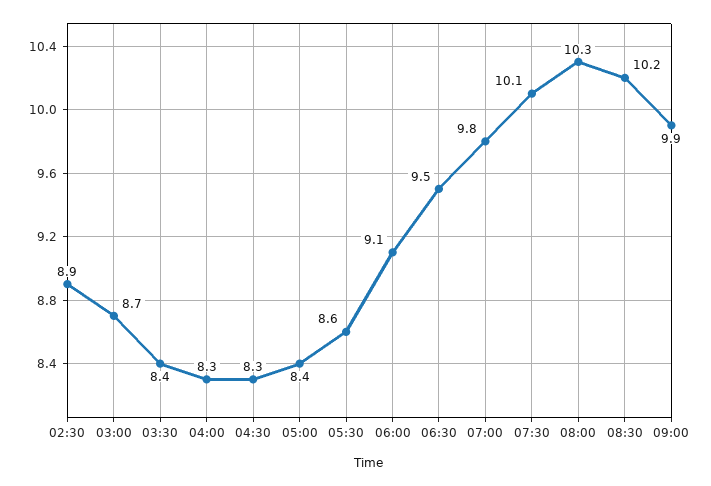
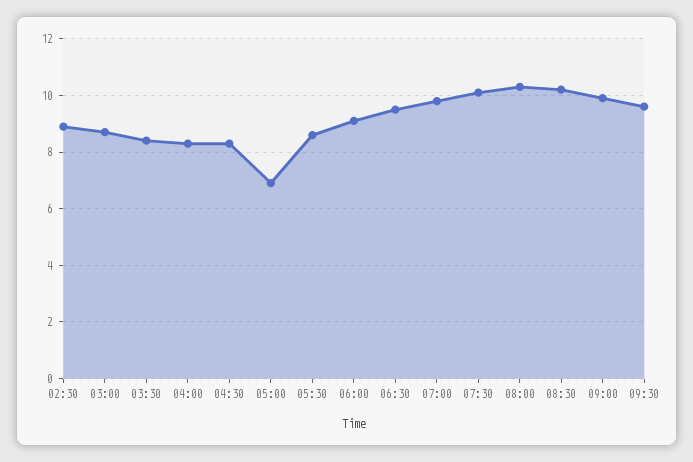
05:00: 8.4 -> 7
09:30: none -> 9.5

